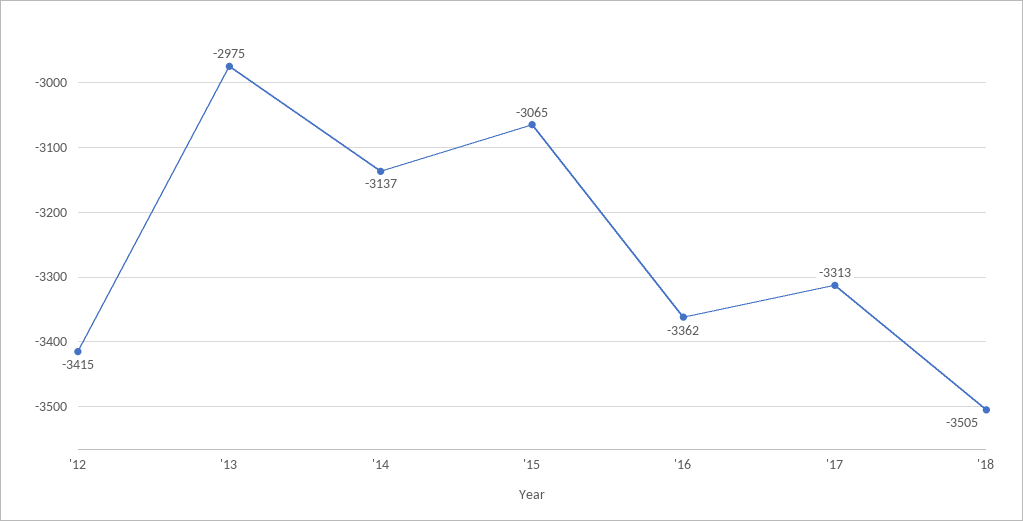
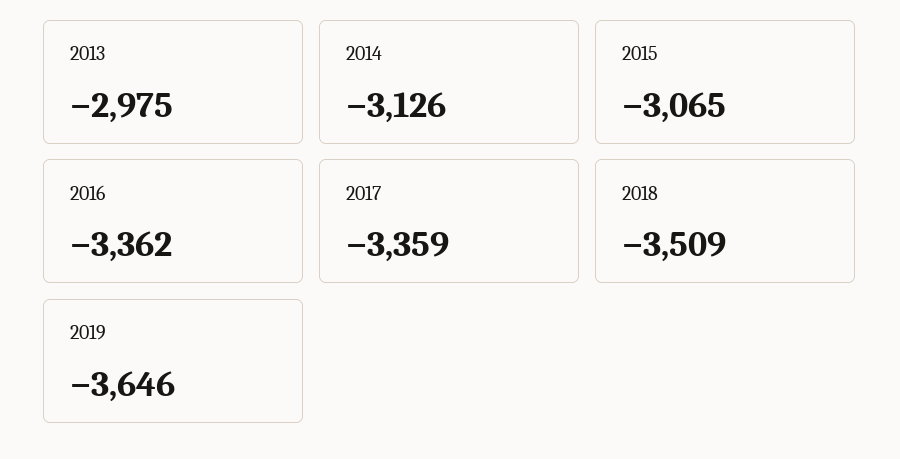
'12: -3415 -> none
'14: -3137 -> -3126
'17: -3313 -> -3359
'18: -3505 -> -3509
2019: none -> -3646

